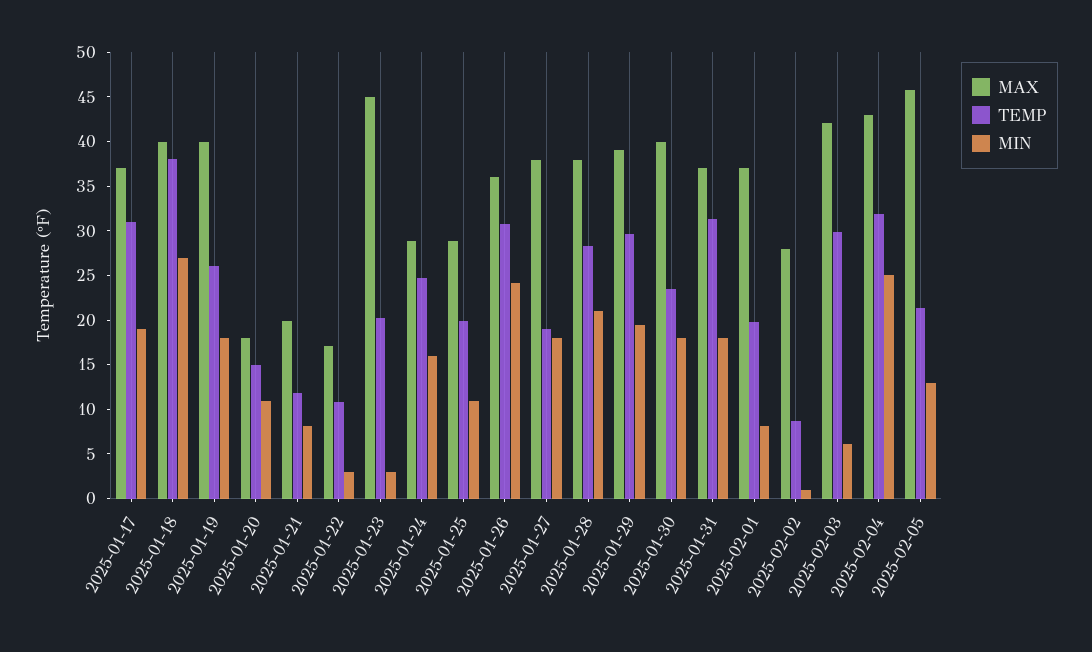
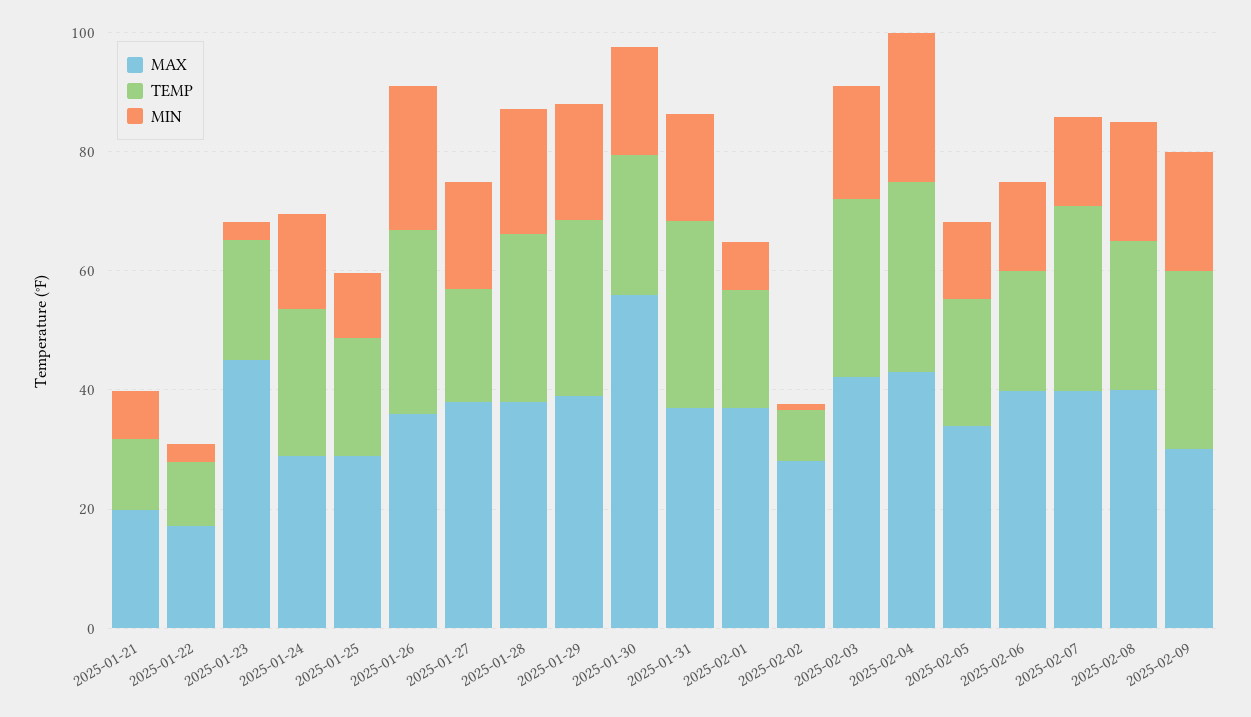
MAX, 2025-01-17: 37 -> none
TEMP, 2025-01-17: 31 -> none
MIN, 2025-01-17: 19 -> none
MAX, 2025-01-18: 40 -> none
TEMP, 2025-01-18: 38 -> none
MIN, 2025-01-18: 27 -> none
MAX, 2025-01-19: 40 -> none
TEMP, 2025-01-19: 26 -> none
MIN, 2025-01-19: 18 -> none
MAX, 2025-01-20: 18 -> none
TEMP, 2025-01-20: 15 -> none
MIN, 2025-01-20: 11 -> none
MAX, 2025-01-30: 40 -> 55
MIN, 2025-02-03: 6 -> 20
MAX, 2025-02-05: 46 -> 35
MAX, 2025-02-06: none -> 40
TEMP, 2025-02-06: none -> 20
MIN, 2025-02-06: none -> 15
MAX, 2025-02-07: none -> 40
TEMP, 2025-02-07: none -> 30
MIN, 2025-02-07: none -> 15
MAX, 2025-02-08: none -> 40
TEMP, 2025-02-08: none -> 25
MIN, 2025-02-08: none -> 20
MAX, 2025-02-09: none -> 30
TEMP, 2025-02-09: none -> 30
MIN, 2025-02-09: none -> 20

